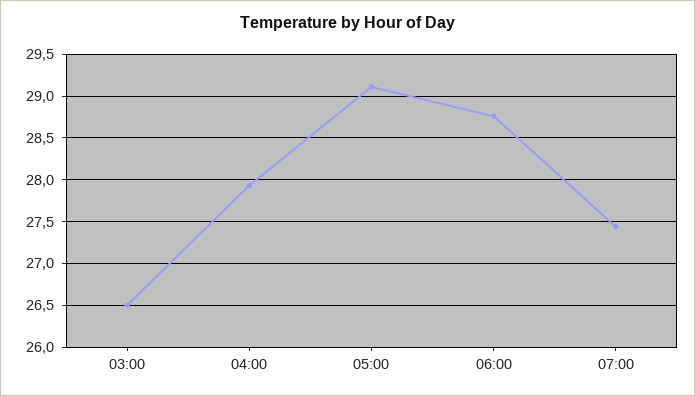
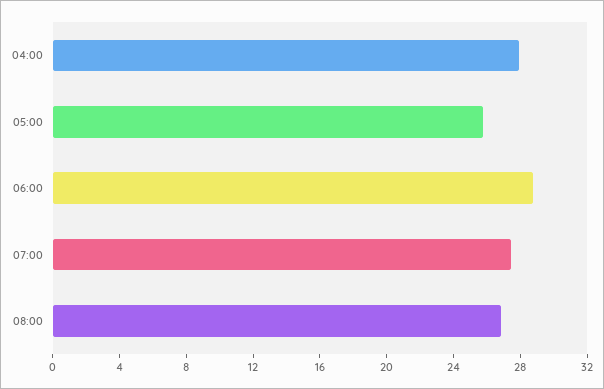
03:00: 26.5 -> none
05:00: 29.1 -> 26
08:00: none -> 27

